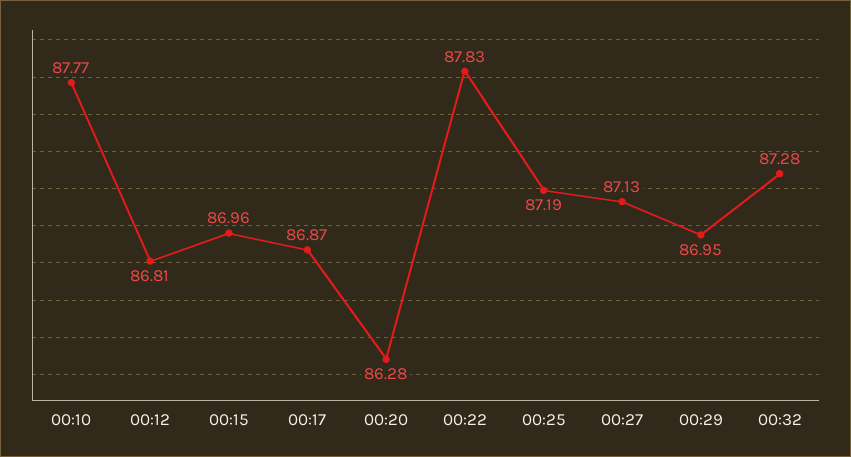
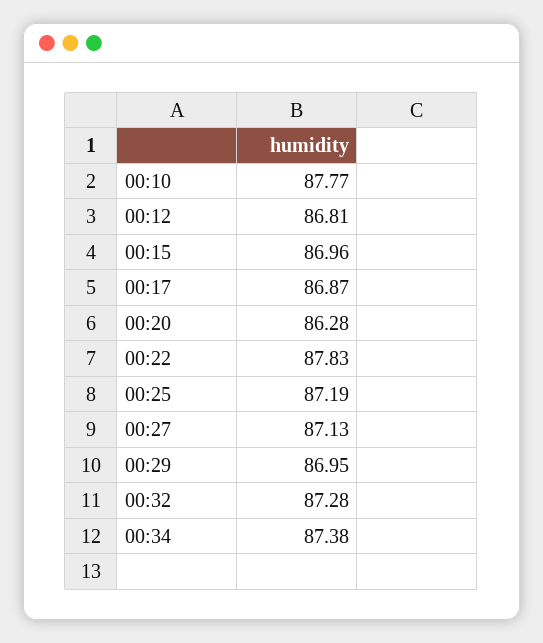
00:34: none -> 87.38

